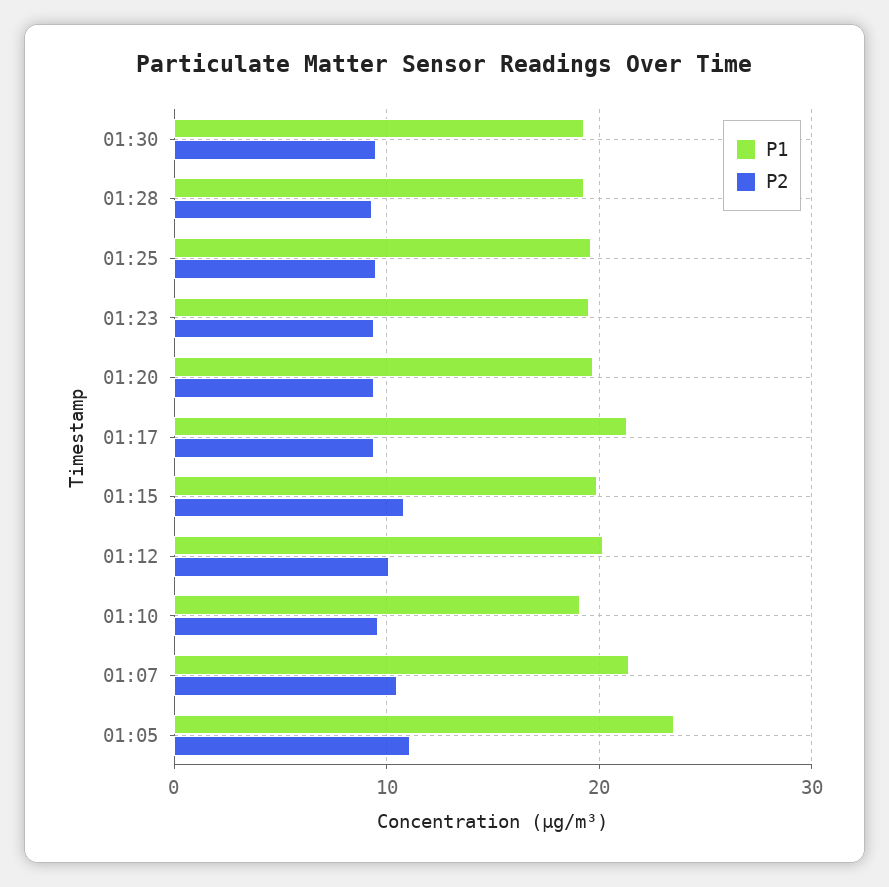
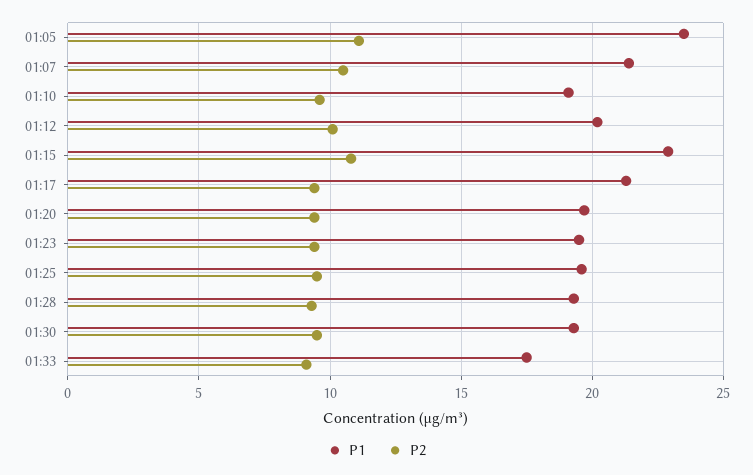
P1, 01:15: 20 -> 23
P1, 01:33: none -> 17.5
P2, 01:33: none -> 9

